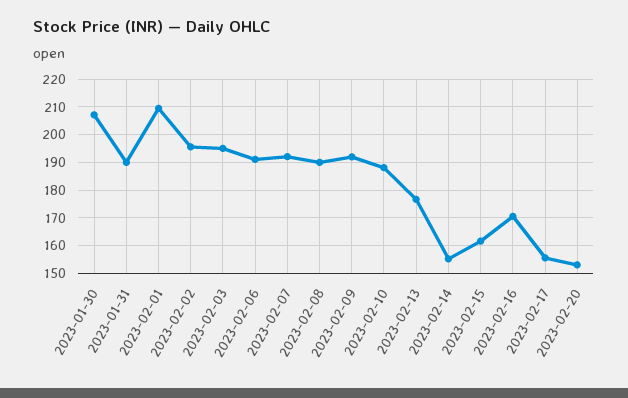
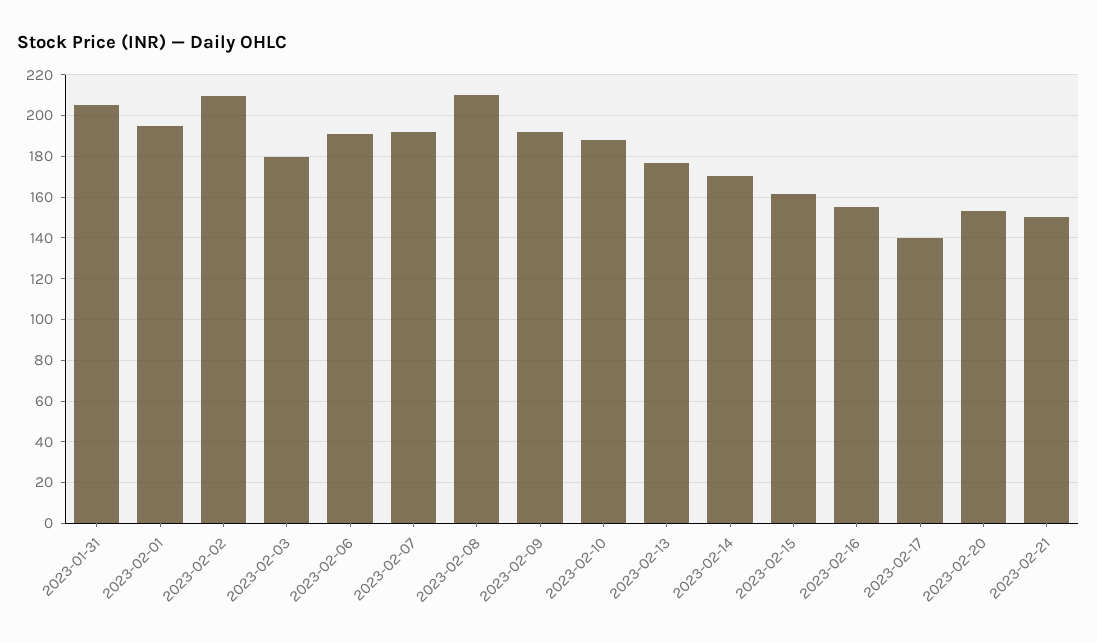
2023-01-30: 207.5 -> none
2023-01-31: 190 -> 205
2023-02-01: 210 -> 195
2023-02-02: 195 -> 210
2023-02-03: 195 -> 180
2023-02-08: 190 -> 210
2023-02-14: 155 -> 170
2023-02-16: 170 -> 155
2023-02-17: 155 -> 140
2023-02-21: none -> 150

